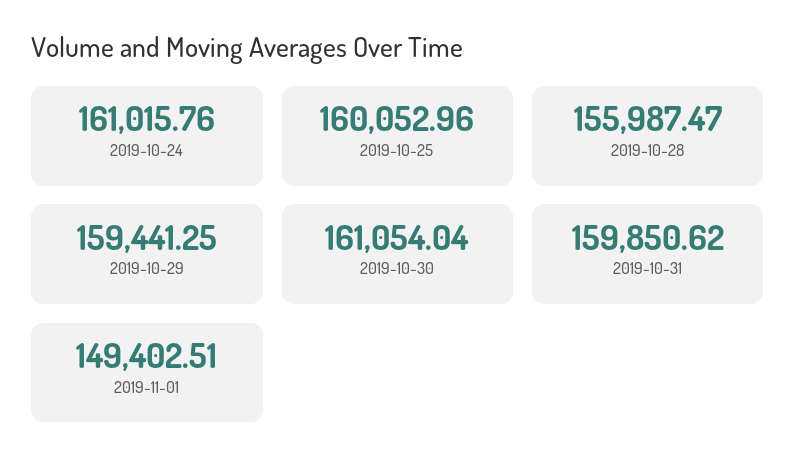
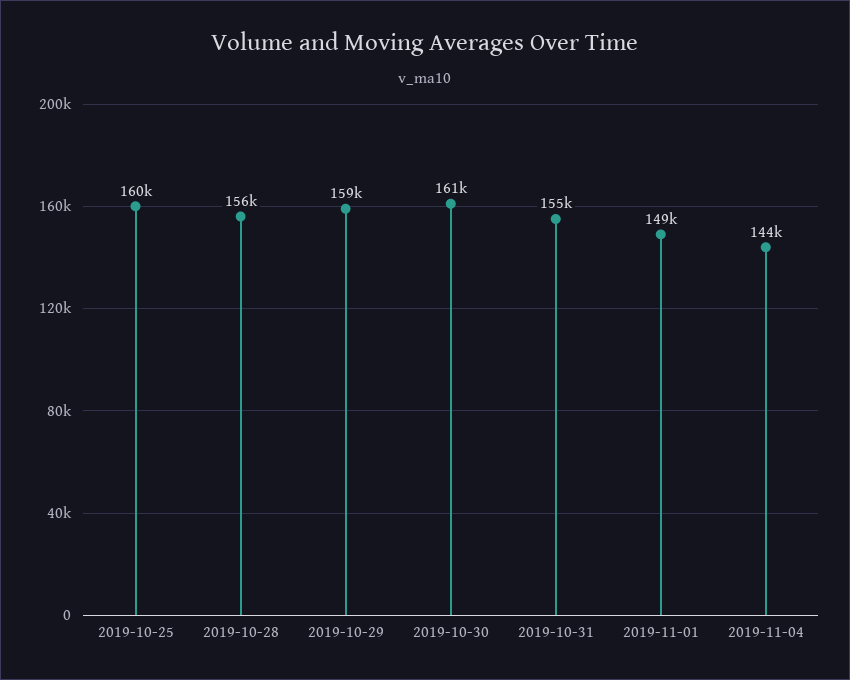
2019-10-24: 161015.76 -> none
2019-10-31: 159850.62 -> 155000
2019-11-04: none -> 144000

